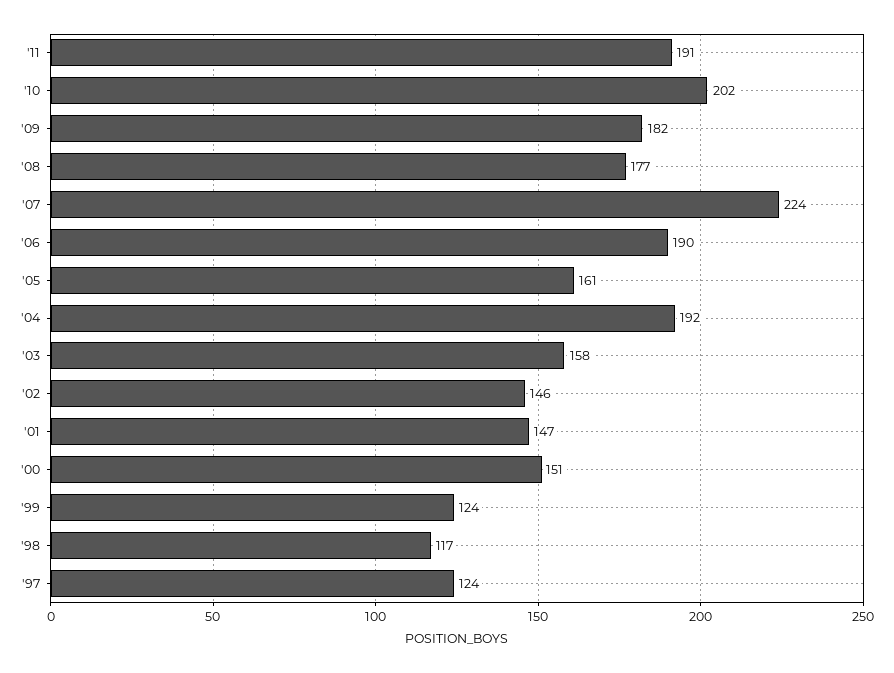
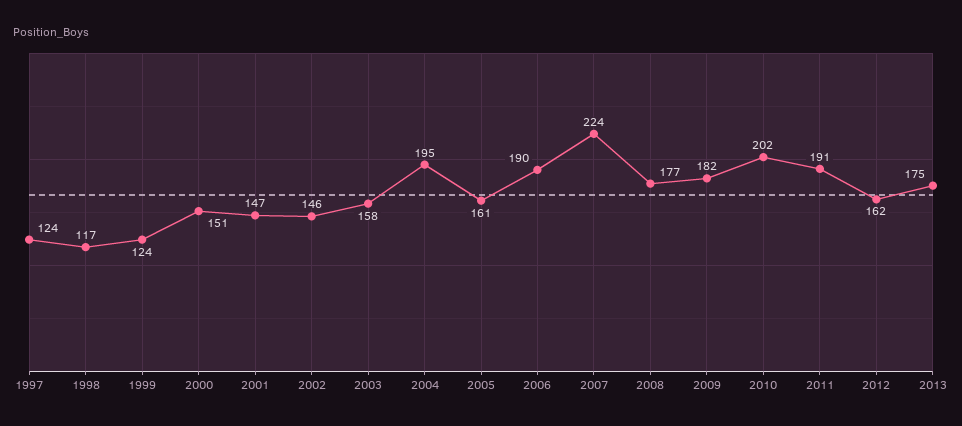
'04: 192 -> 195
2012: none -> 162
2013: none -> 175

